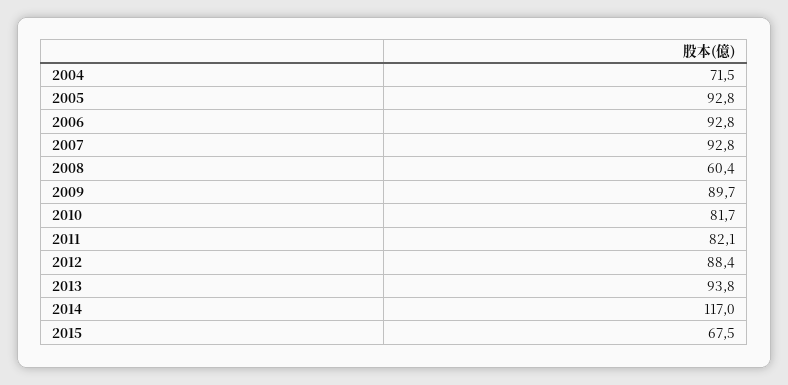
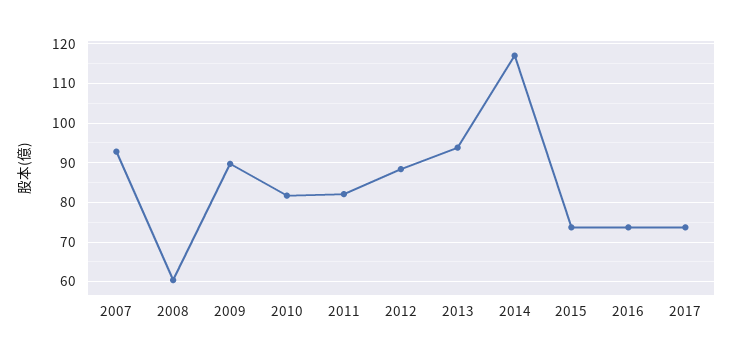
2004: 71.5 -> none
2005: 92.8 -> none
2006: 92.8 -> none
2015: 67.5 -> 74
2016: none -> 74
2017: none -> 74

